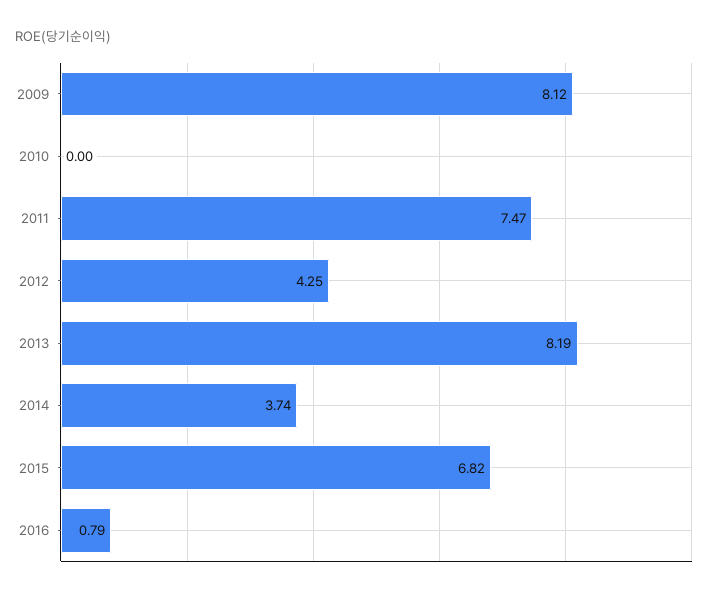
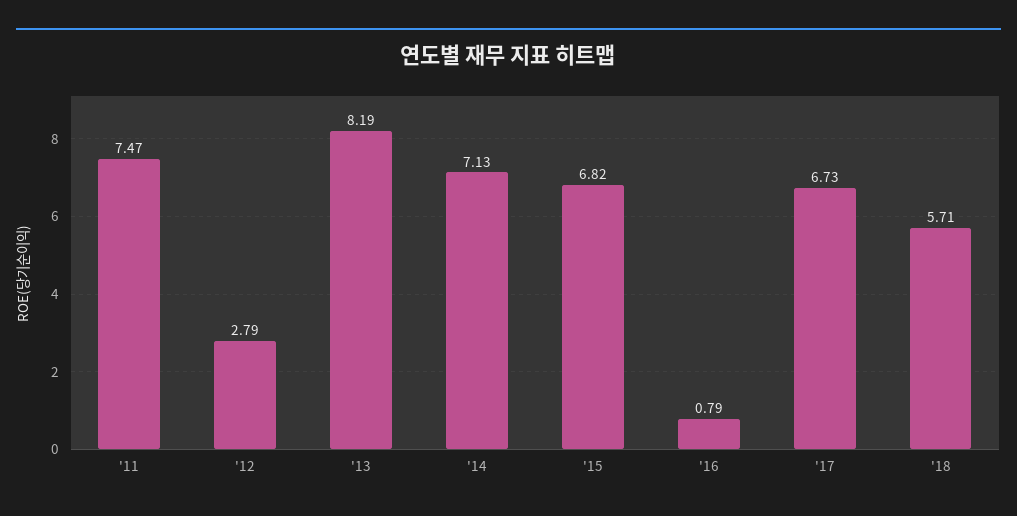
2009: 8.12 -> none
2010: 0 -> none
2012: 4.25 -> 2.79
2014: 3.74 -> 7.13
'17: none -> 6.73
'18: none -> 5.71

